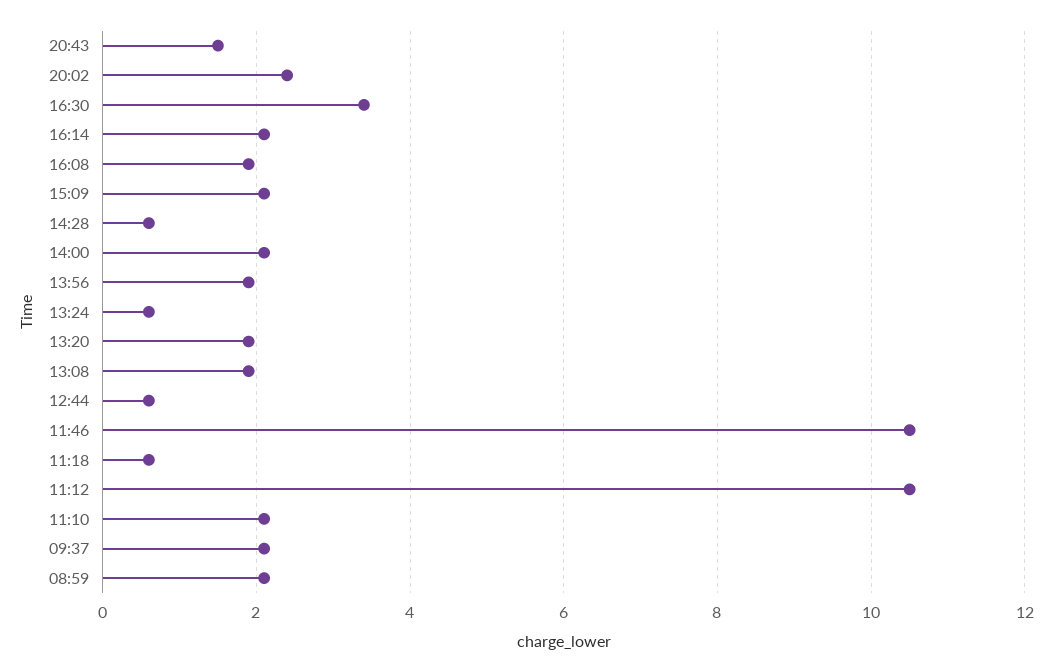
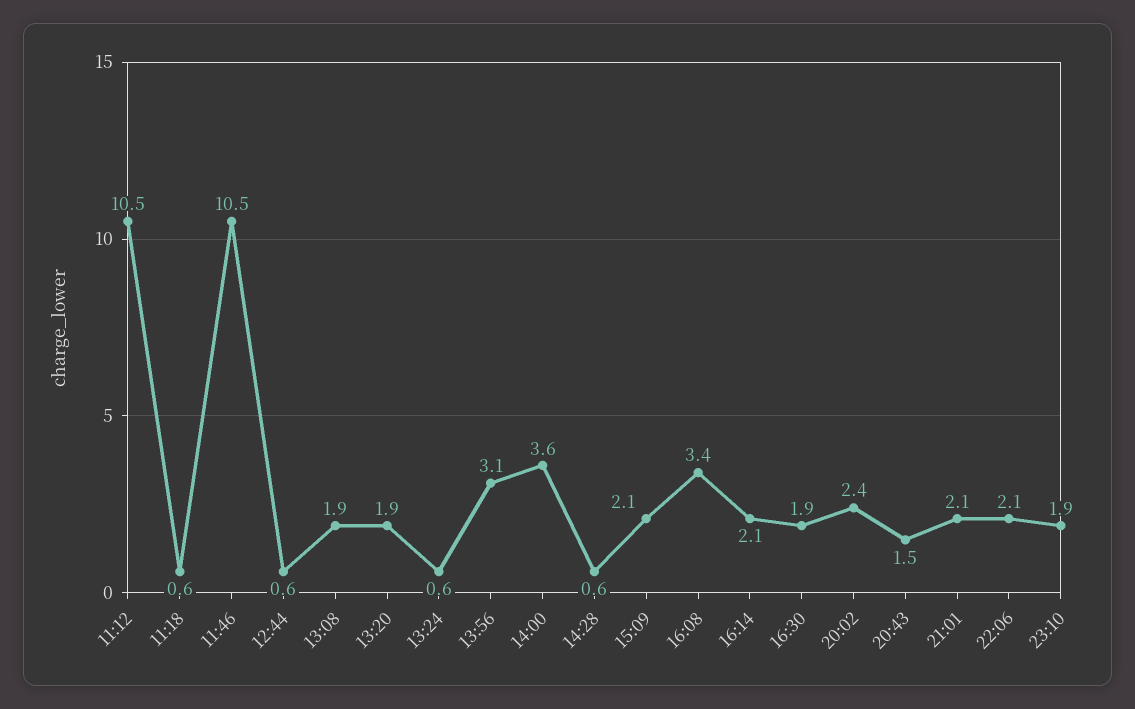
16:30: 3.5 -> 1.9
16:08: 2 -> 3.4
14:00: 2 -> 3.6
13:56: 2 -> 3.1
11:10: 2 -> none
09:37: 2 -> none
08:59: 2 -> none
21:01: none -> 2.1
22:06: none -> 2.1
23:10: none -> 1.9

